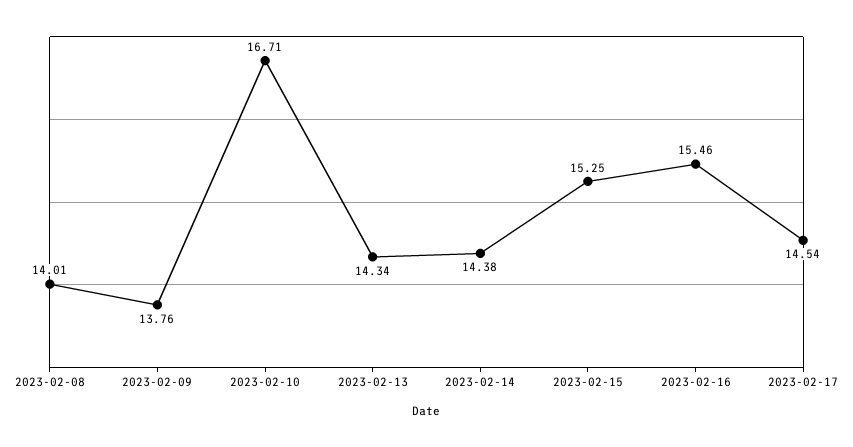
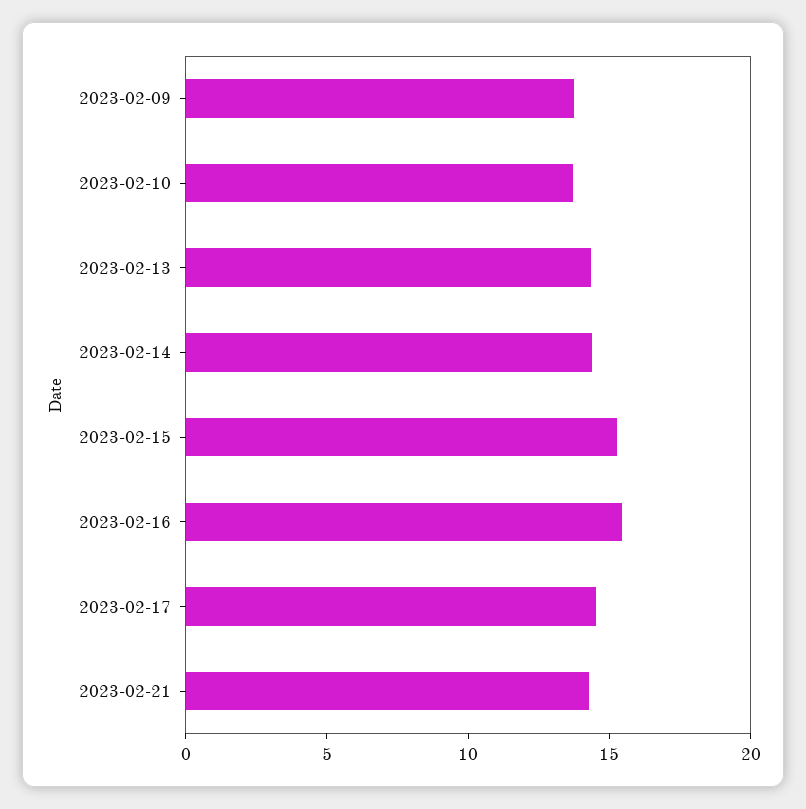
2023-02-08: 14.01 -> none
2023-02-10: 16.71 -> 14
2023-02-21: none -> 14

